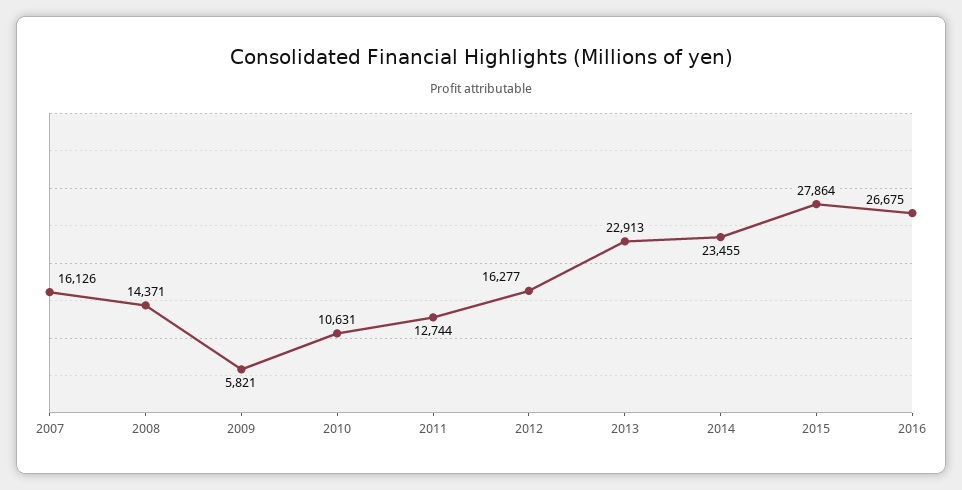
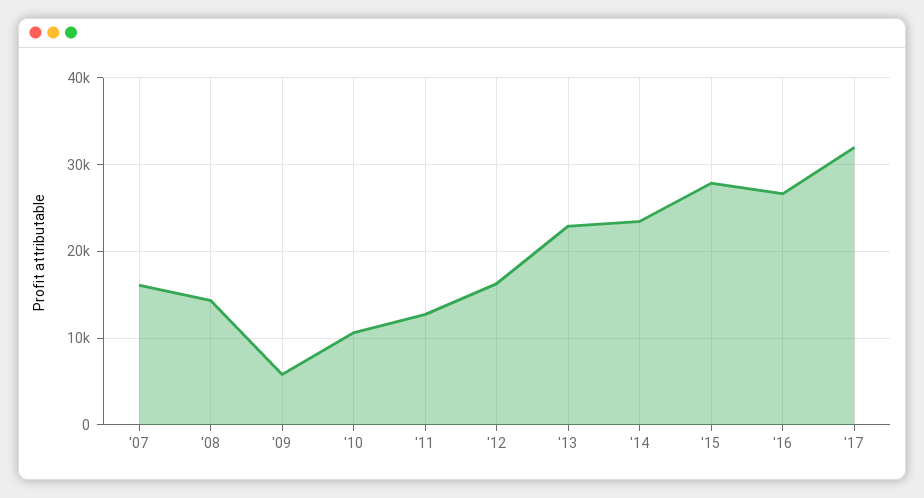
'17: none -> 32000

